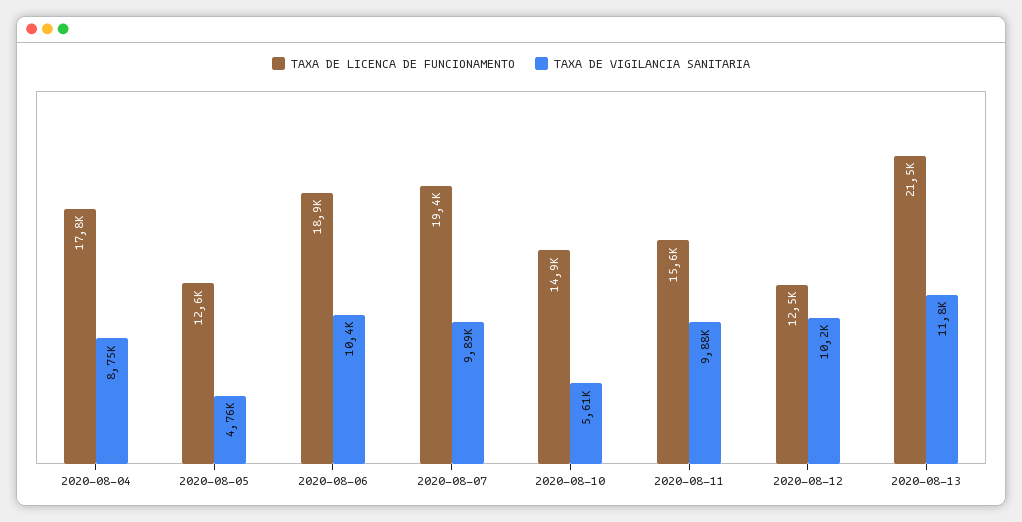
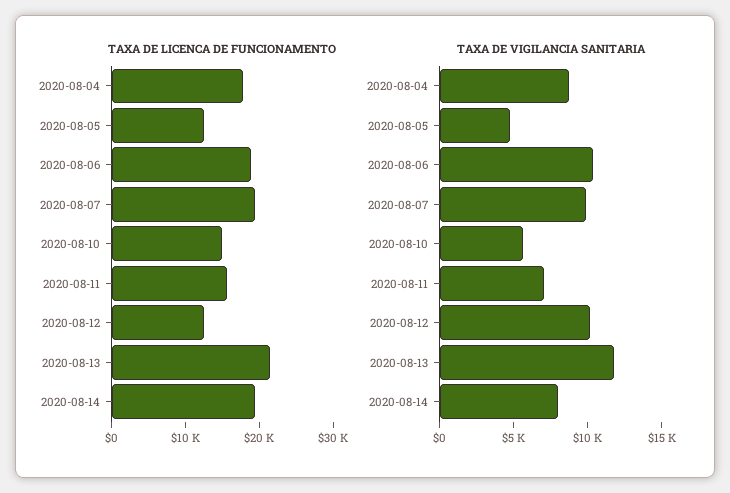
TAXA DE VIGILANCIA SANITARIA, 2020-08-11: 9880 -> 7000
TAXA DE LICENCA DE FUNCIONAMENTO, 2020-08-14: none -> 20000
TAXA DE VIGILANCIA SANITARIA, 2020-08-14: none -> 8000

